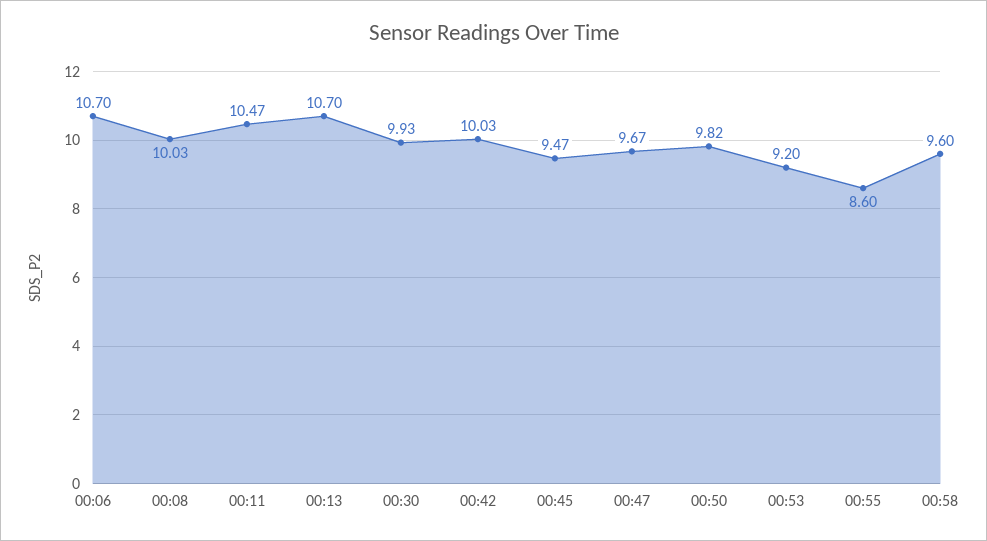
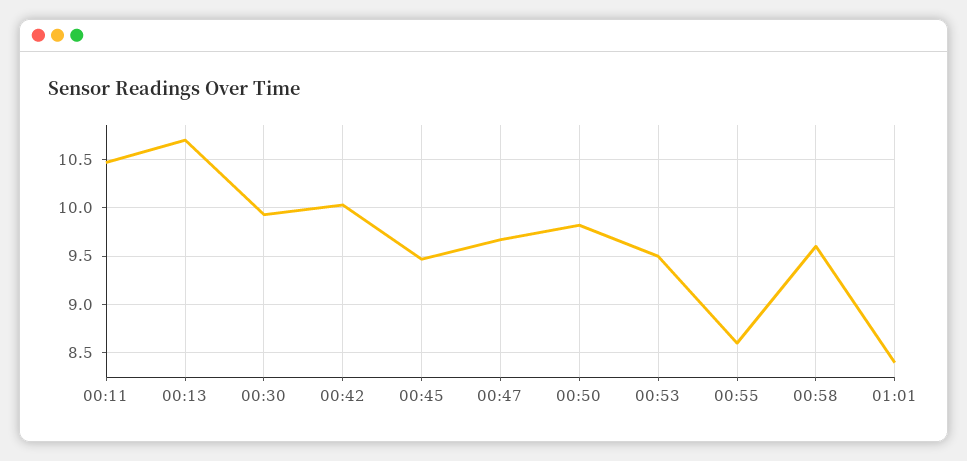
00:06: 10.7 -> none
00:08: 10.03 -> none
00:53: 9.2 -> 9.5
01:01: none -> 8.4

